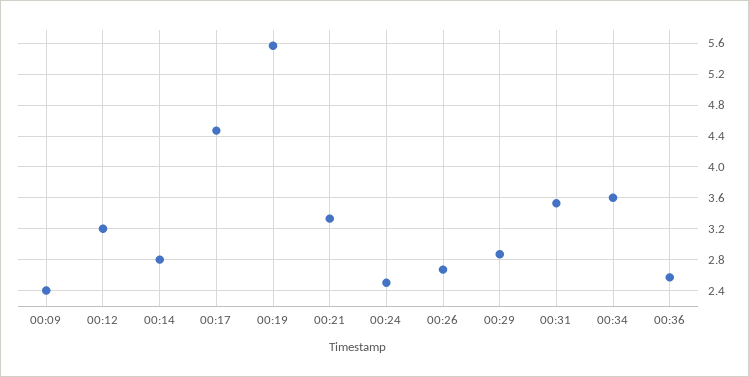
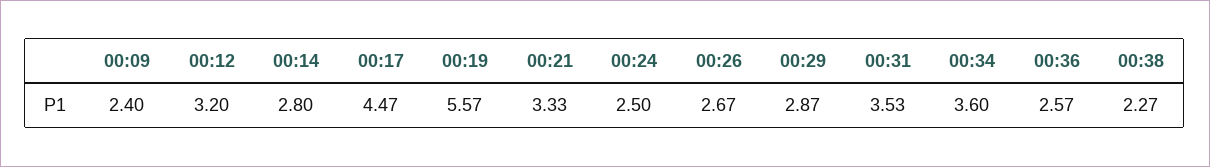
00:38: none -> 2.27

